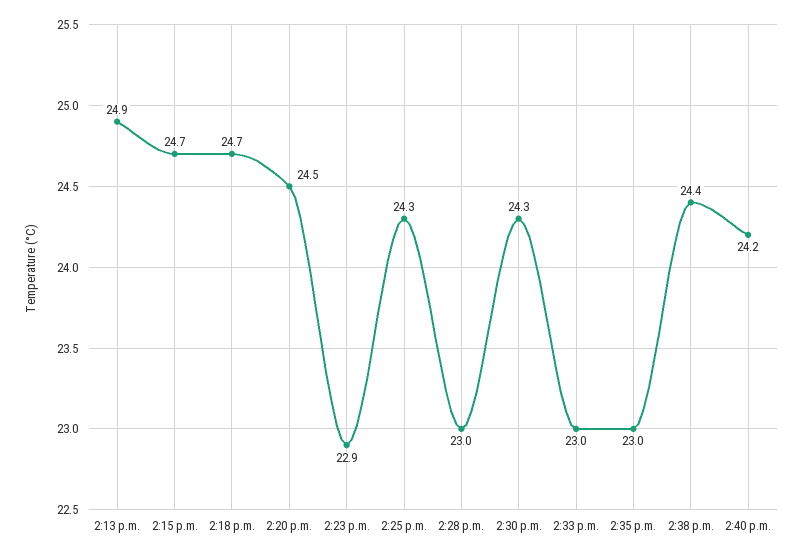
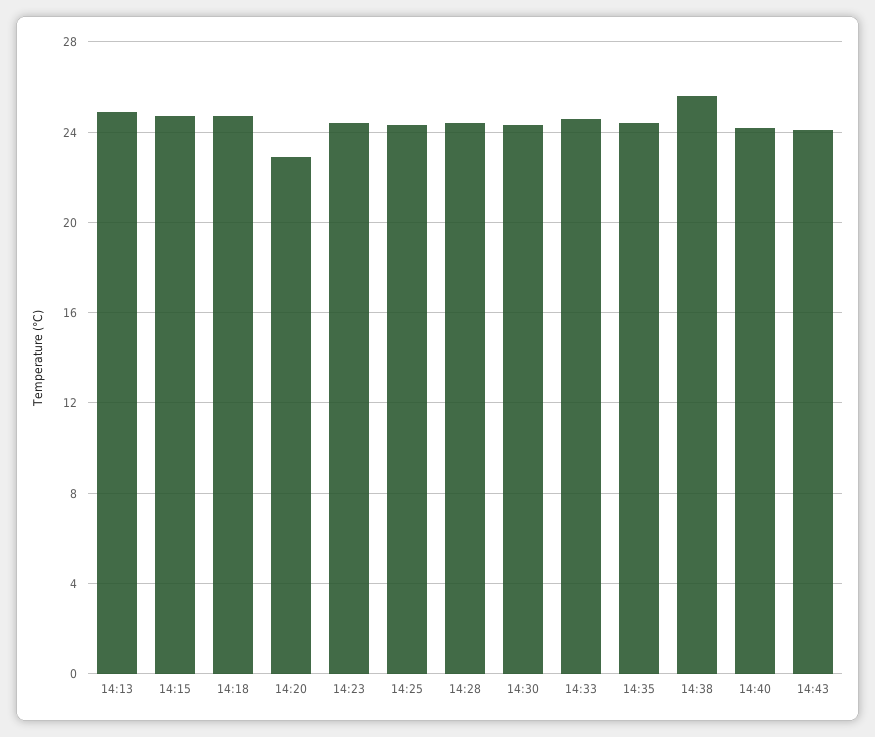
2:20 p.m.: 24.5 -> 23
2:23 p.m.: 22.9 -> 24.5
2:28 p.m.: 23 -> 24.5
2:33 p.m.: 23 -> 24.5
2:35 p.m.: 23 -> 24.5
2:38 p.m.: 24.4 -> 25.5
14:43: none -> 24

